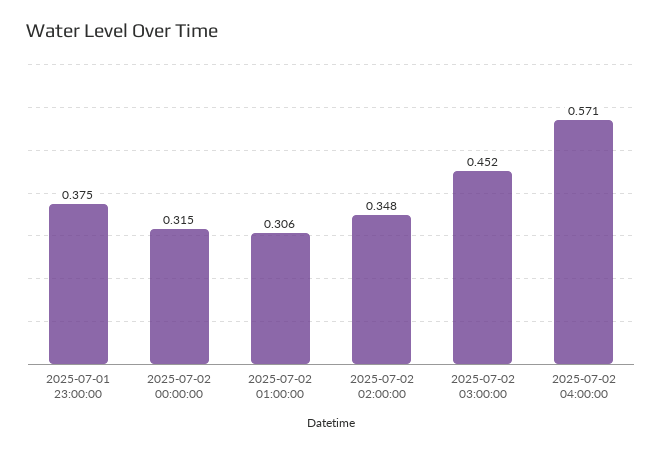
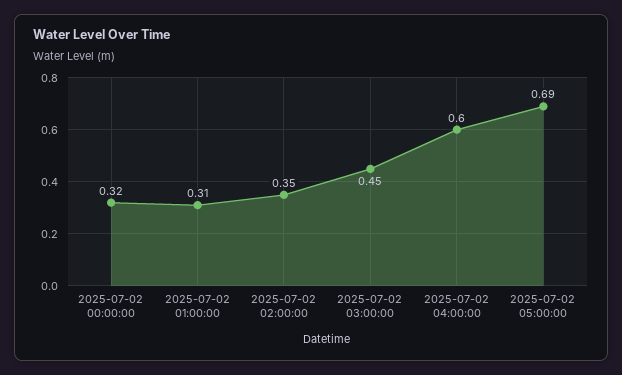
2025-07-01 23:00:00: 0.375 -> none
2025-07-02 04:00:00: 0.571 -> 0.6
2025-07-02 05:00:00: none -> 0.69

